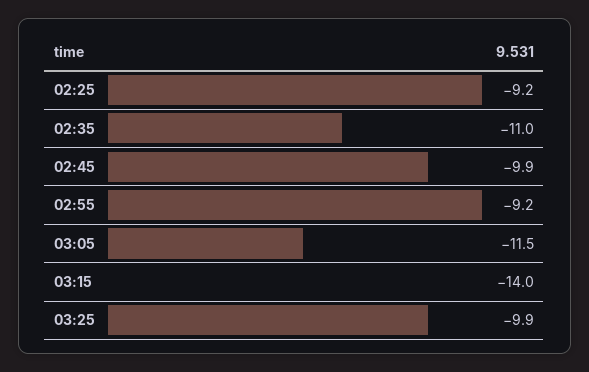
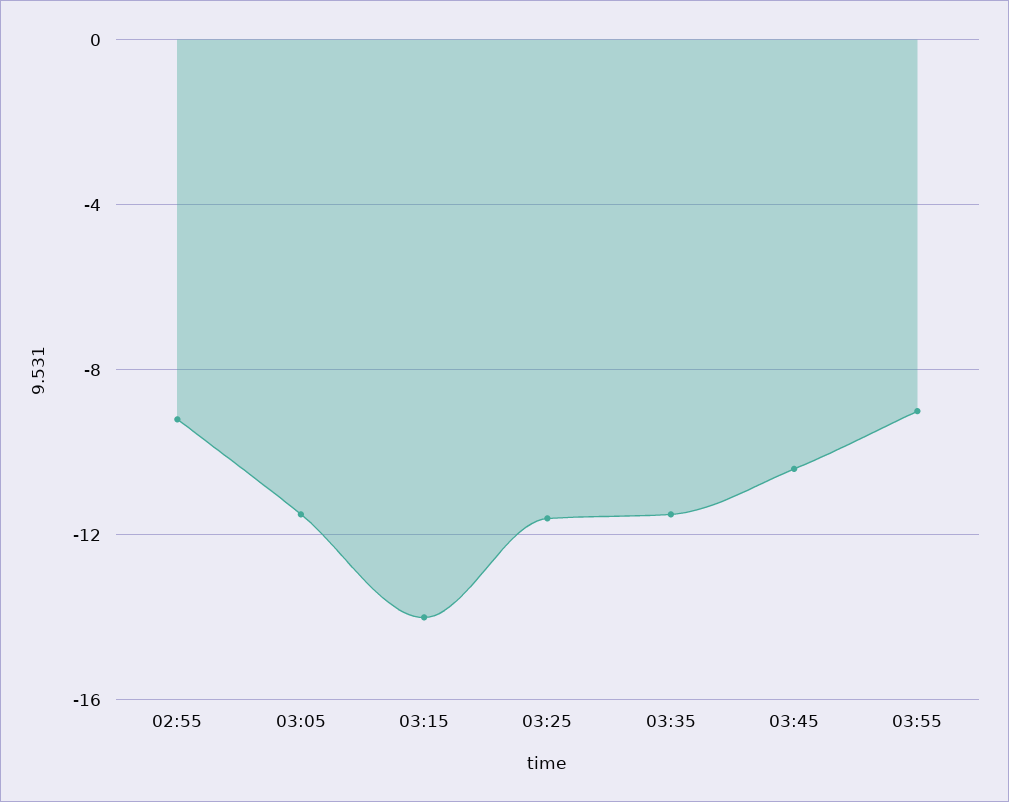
02:25: -9.2 -> none
02:35: -11 -> none
02:45: -9.9 -> none
03:25: -9.9 -> -11.5
03:35: none -> -11.5
03:45: none -> -10.5
03:55: none -> -9

